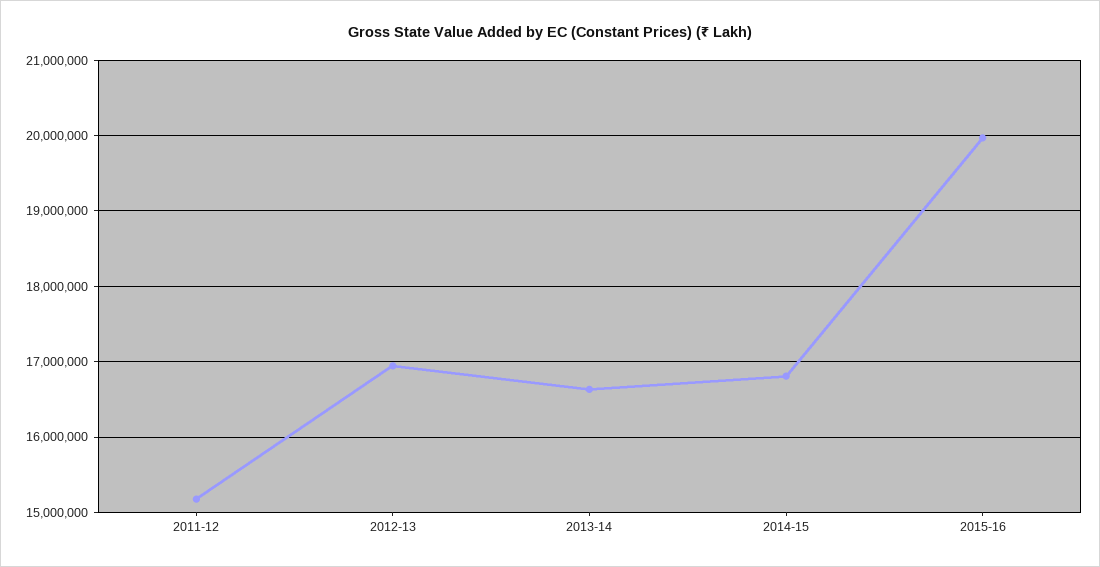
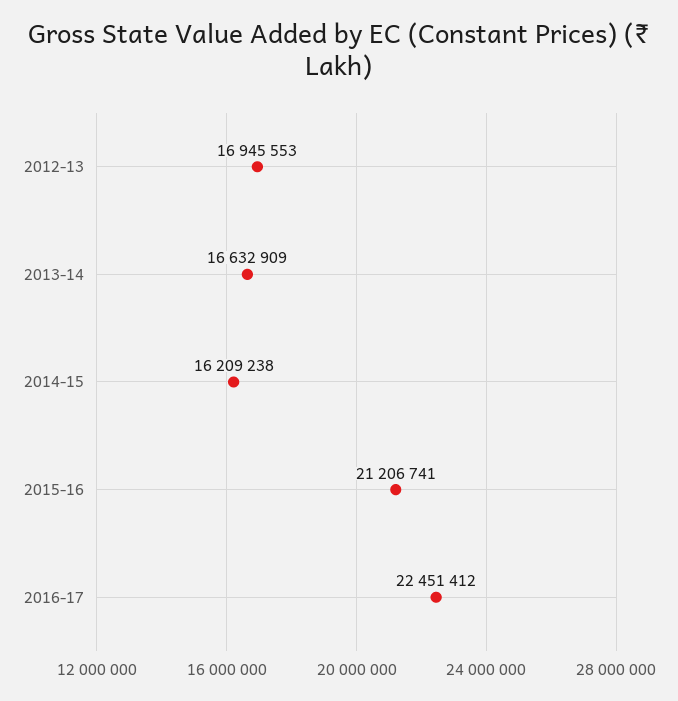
2011-12: 15200000 -> none
2014-15: 16800000 -> 16209238
2015-16: 20000000 -> 21206741
2016-17: none -> 22451412

